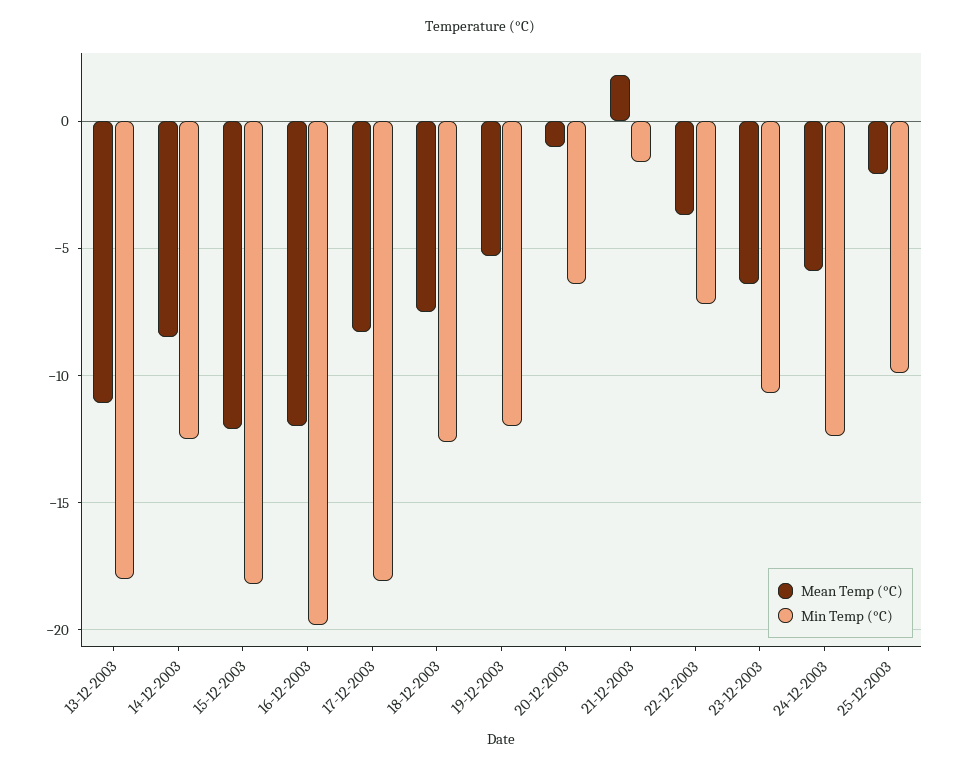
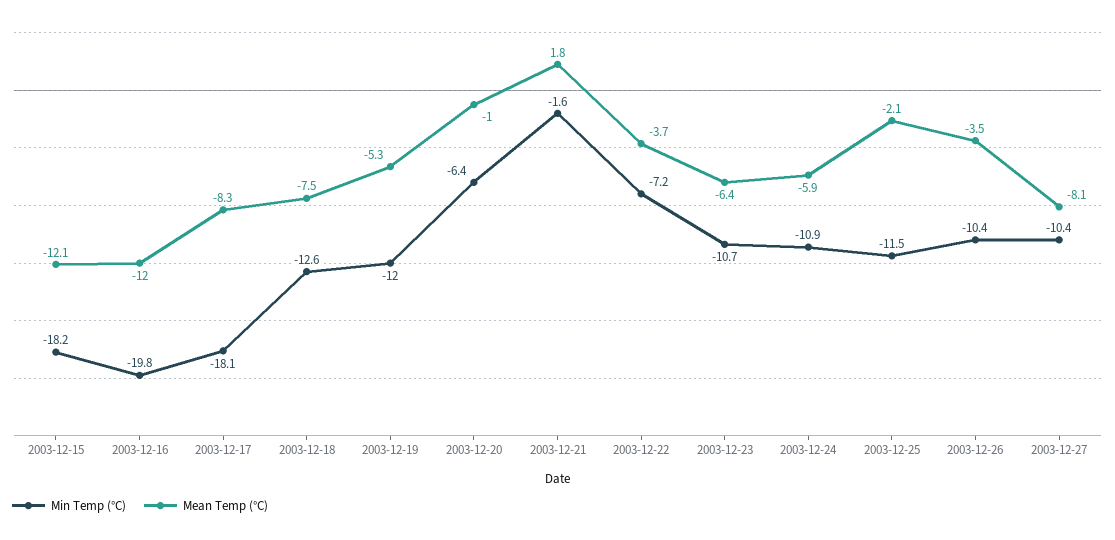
Mean Temp (°C), 13-12-2003: -11 -> none
Min Temp (°C), 13-12-2003: -18 -> none
Mean Temp (°C), 14-12-2003: -8.5 -> none
Min Temp (°C), 14-12-2003: -12.5 -> none
Min Temp (°C), 24-12-2003: -12.5 -> -10.9
Min Temp (°C), 25-12-2003: -10 -> -11.5
Min Temp (°C), 2003-12-26: none -> -10.4
Mean Temp (°C), 2003-12-26: none -> -3.5
Min Temp (°C), 2003-12-27: none -> -10.4
Mean Temp (°C), 2003-12-27: none -> -8.1

